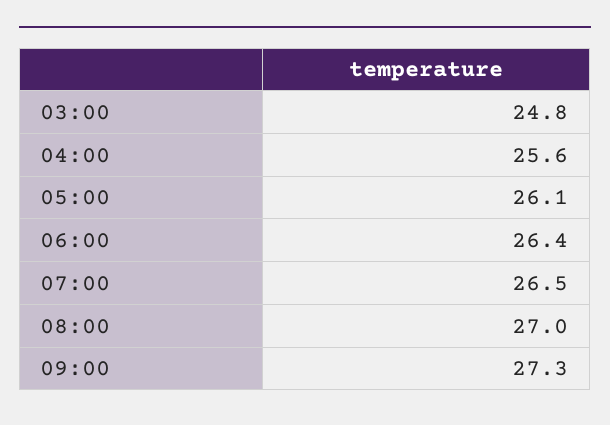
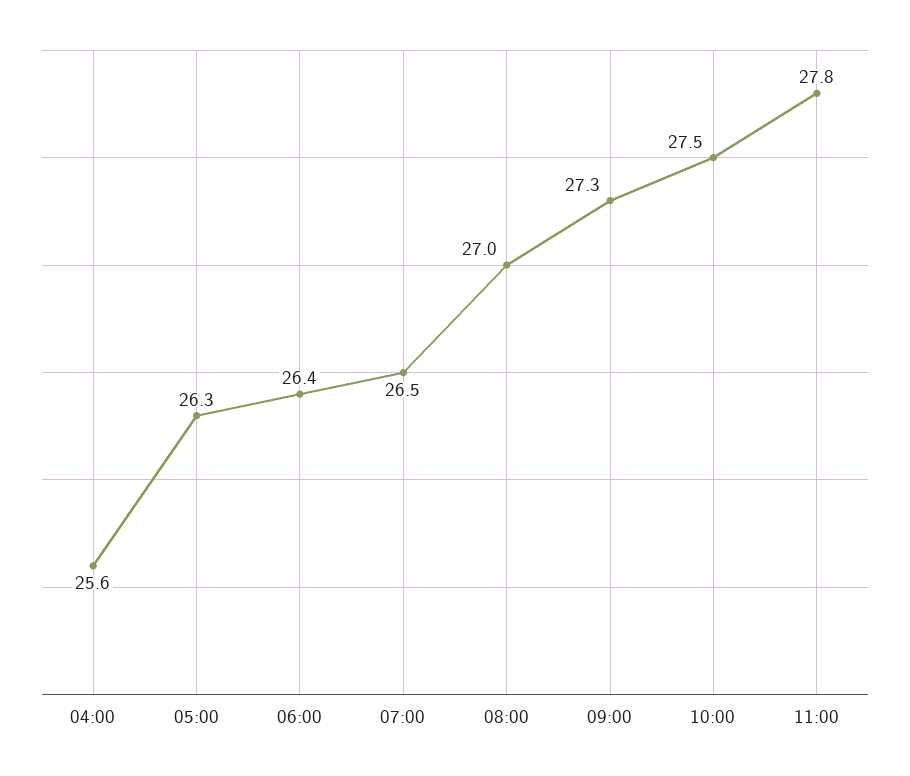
03:00: 24.8 -> none
05:00: 26.1 -> 26.3
10:00: none -> 27.5
11:00: none -> 27.8

